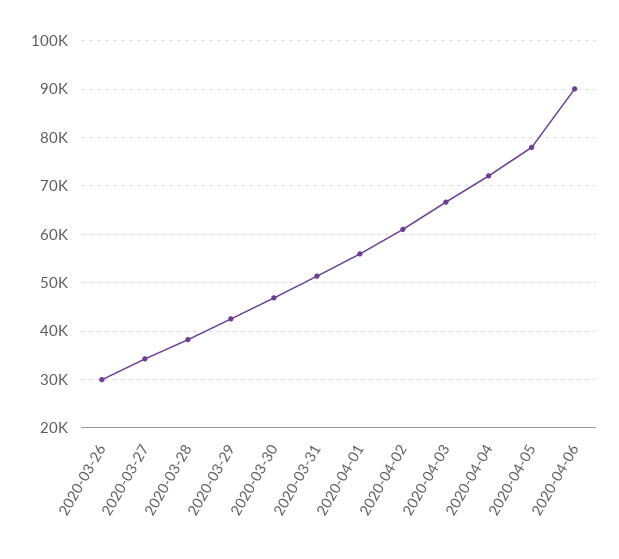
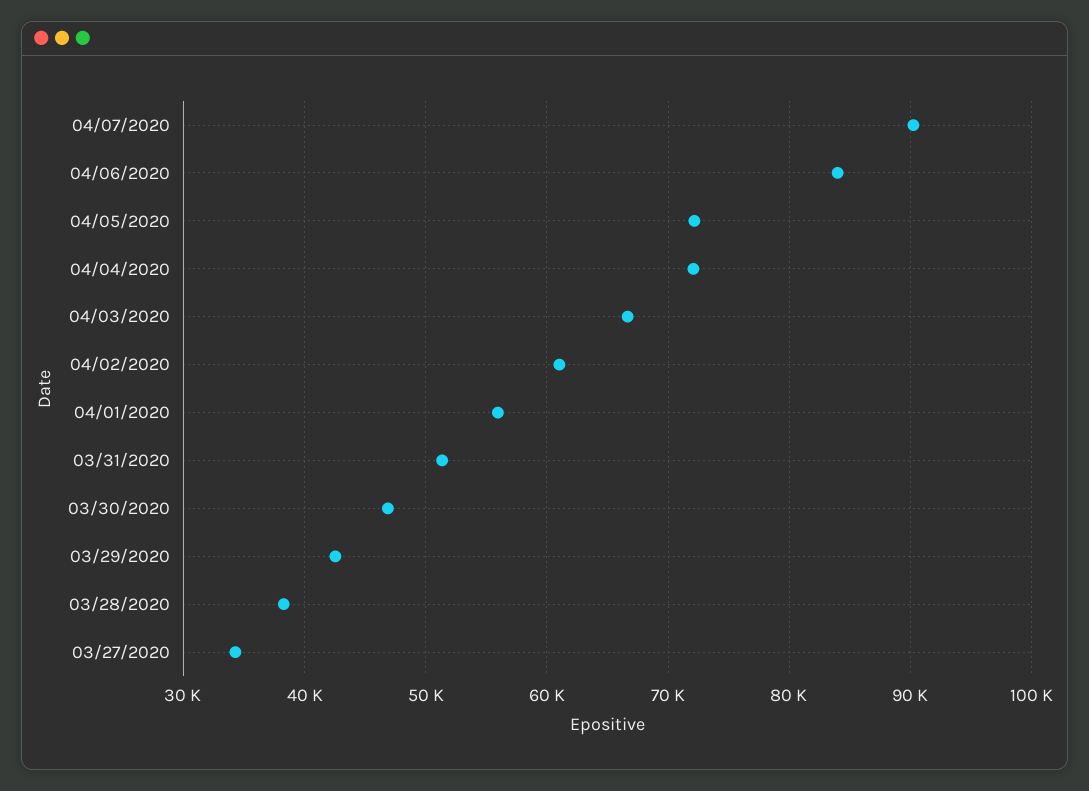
2020-03-26: 30000 -> none
2020-04-05: 78000 -> 72000
2020-04-06: 90000 -> 84000
04/07/2020: none -> 90000

